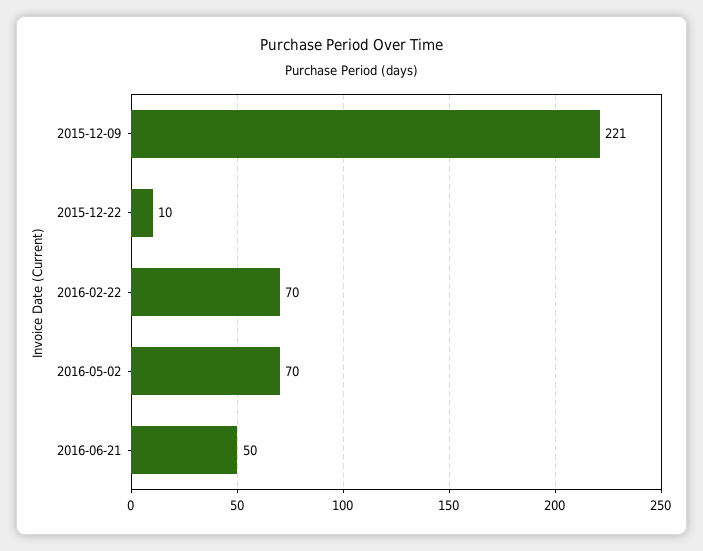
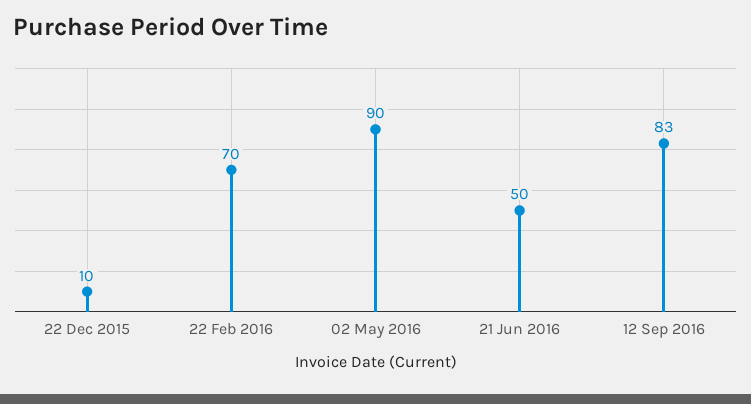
2015-12-09: 221 -> none
2016-05-02: 70 -> 90
12 Sep 2016: none -> 83

